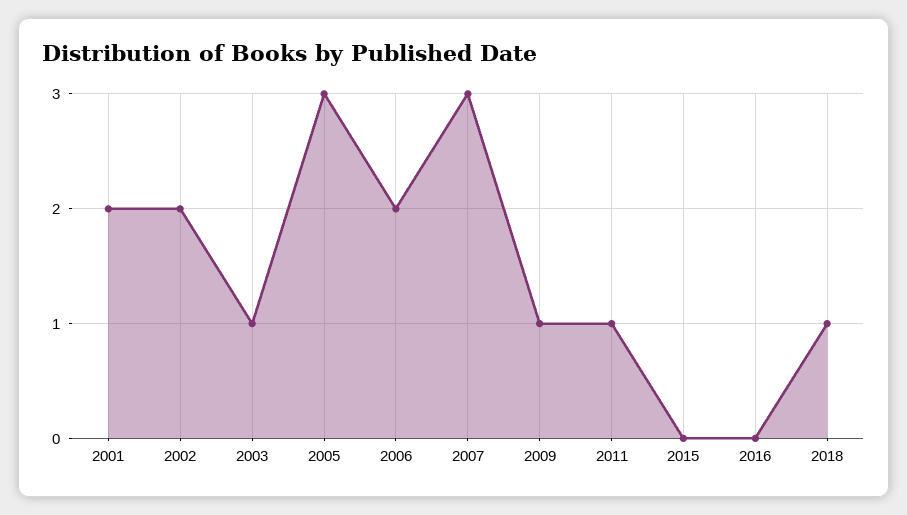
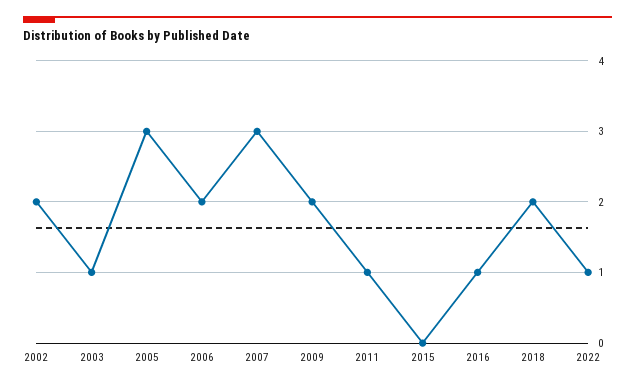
2001: 2 -> none
2009: 1 -> 2
2016: 0 -> 1
2018: 1 -> 2
2022: none -> 1

